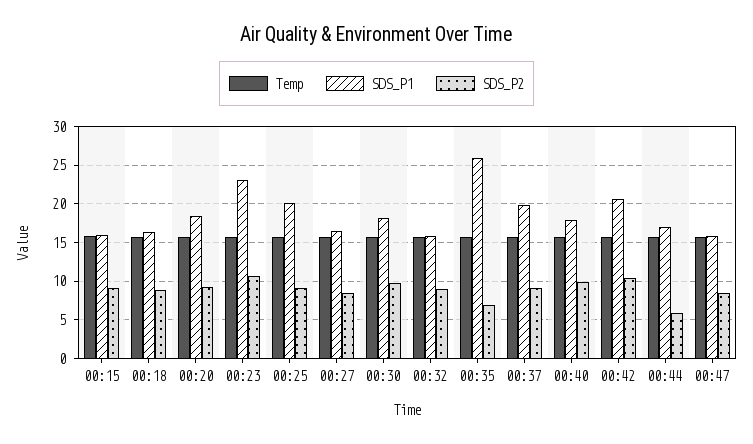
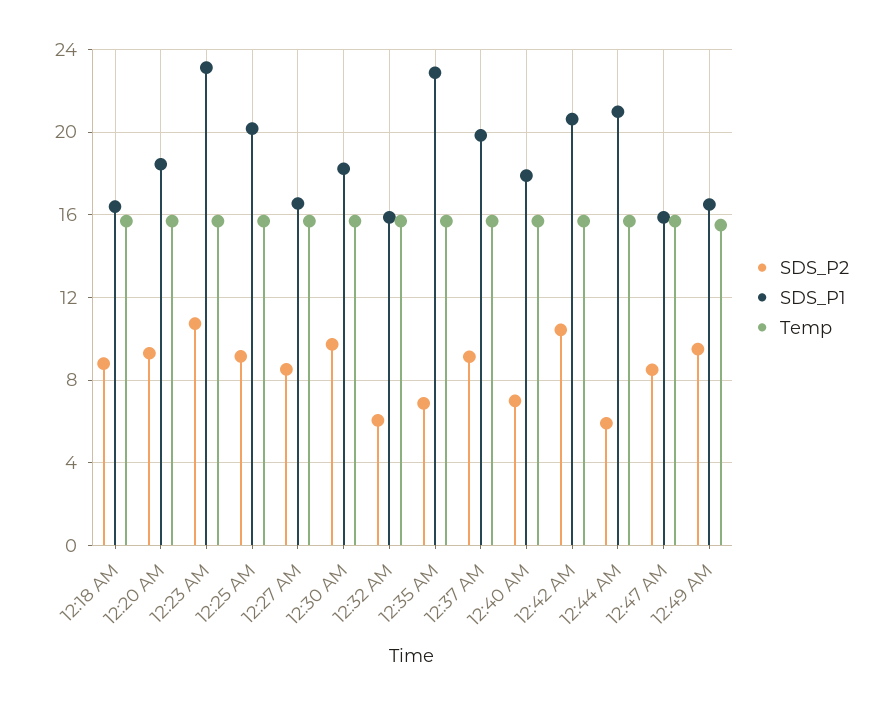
Temp, 00:15: 16 -> none
SDS_P1, 00:15: 16 -> none
SDS_P2, 00:15: 9 -> none
SDS_P2, 00:32: 9 -> 6
SDS_P1, 00:35: 26 -> 23
SDS_P2, 00:40: 10 -> 7
SDS_P1, 00:44: 17 -> 21
SDS_P2, 12:49 AM: none -> 9.5
SDS_P1, 12:49 AM: none -> 16.5
Temp, 12:49 AM: none -> 15.5

